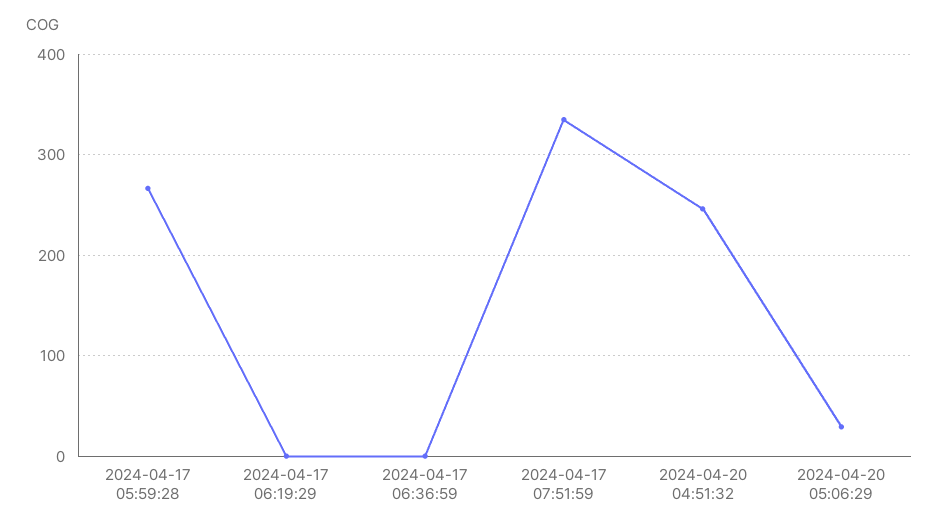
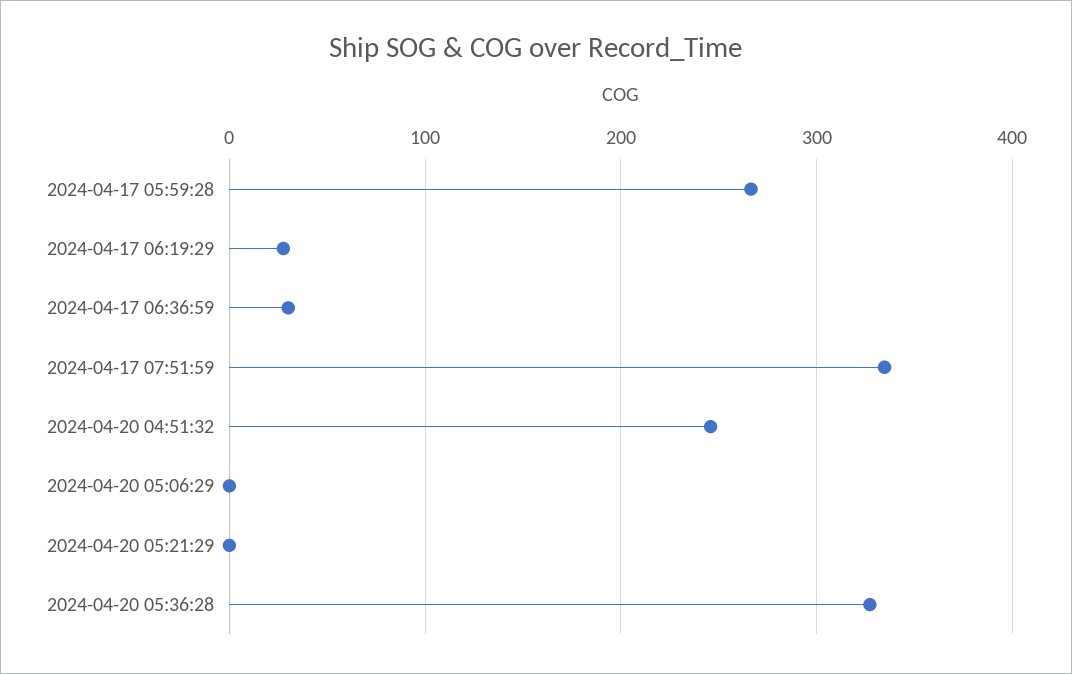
2024-04-17 06:19:29: 0 -> 30
2024-04-17 06:36:59: 0 -> 30
2024-04-20 05:06:29: 30 -> 0
2024-04-20 05:21:29: none -> 0
2024-04-20 05:36:28: none -> 330

